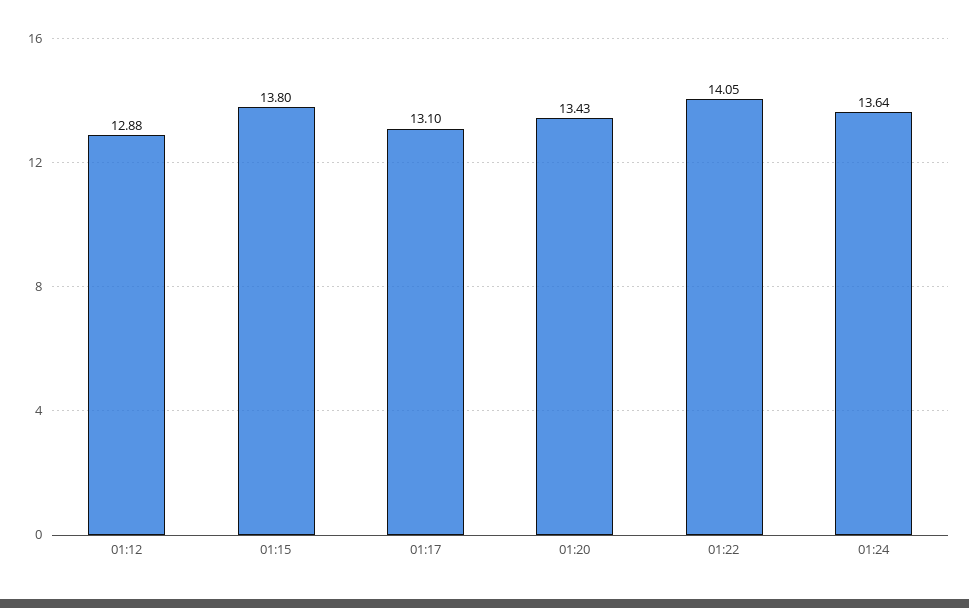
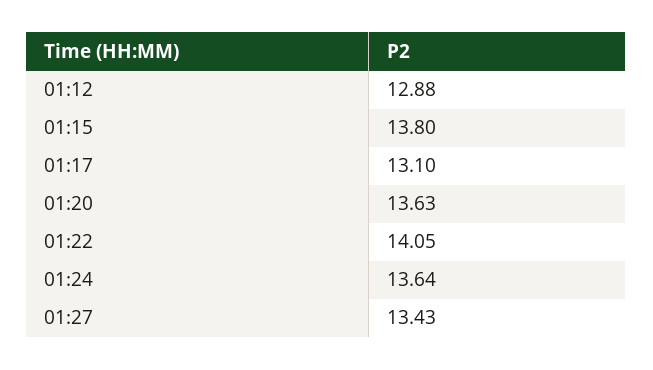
01:20: 13.43 -> 13.63
01:27: none -> 13.43

